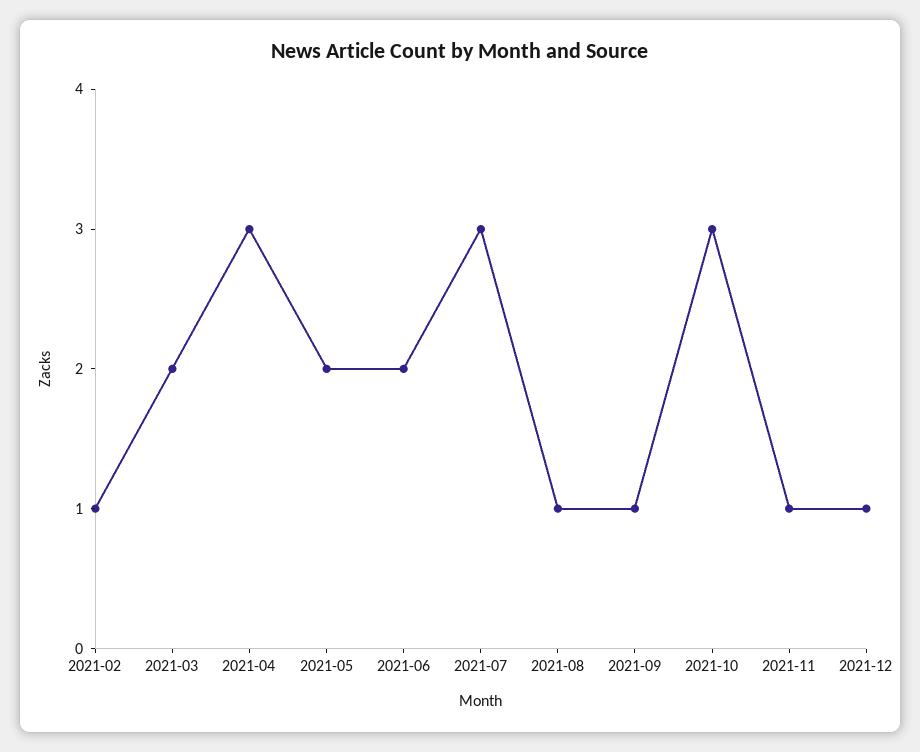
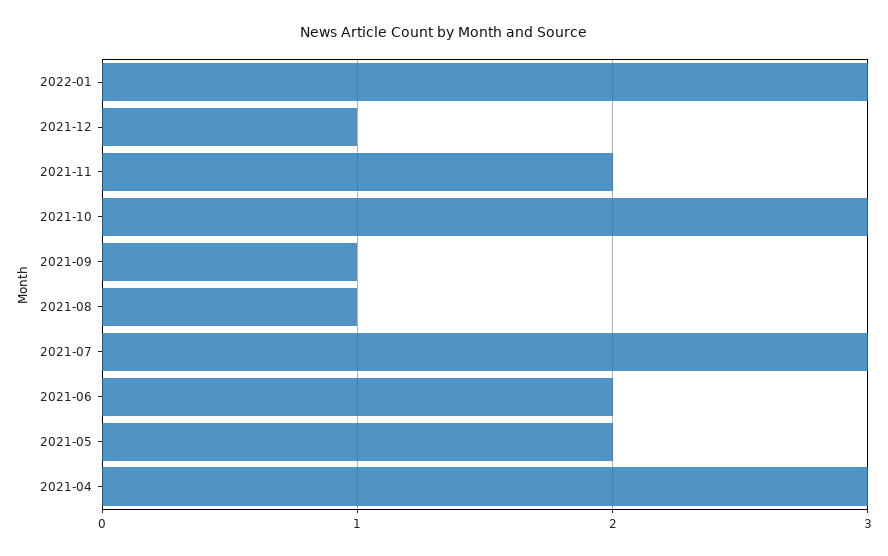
2021-02: 1 -> none
2021-03: 2 -> none
2021-11: 1 -> 2
2022-01: none -> 3

